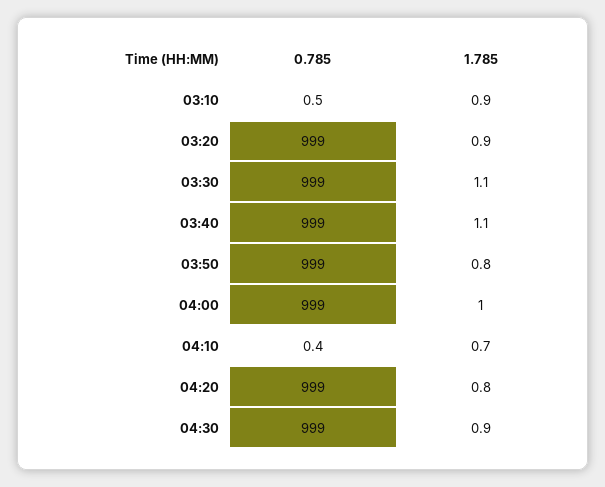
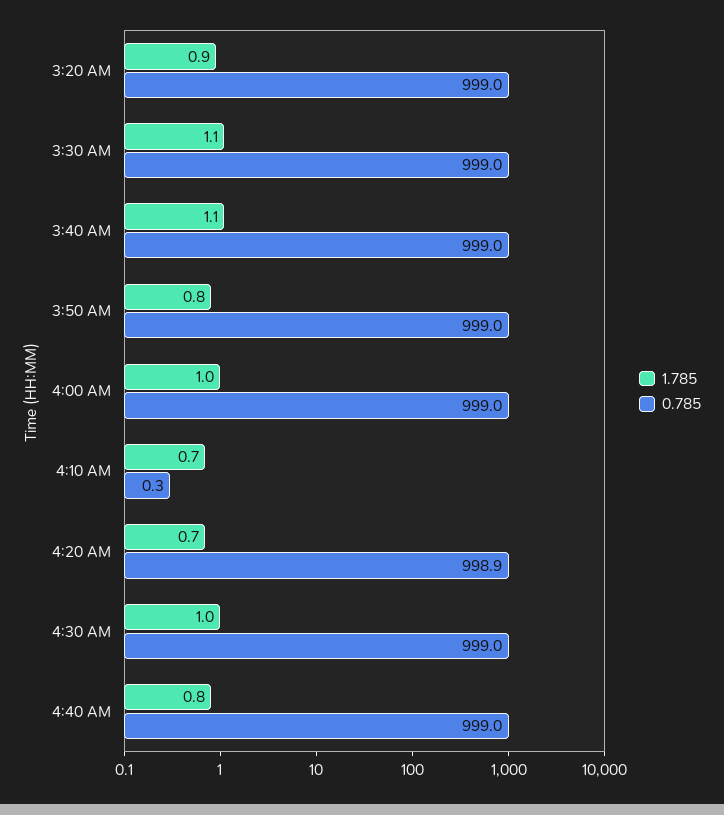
0.785, 03:10: 0.5 -> none
1.785, 03:10: 0.9 -> none
0.785, 04:10: 0.4 -> 0.3
0.785, 04:20: 999 -> 998.9
1.785, 04:20: 0.8 -> 0.7
1.785, 04:30: 0.9 -> 1
1.785, 4:40 AM: none -> 0.8
0.785, 4:40 AM: none -> 999

